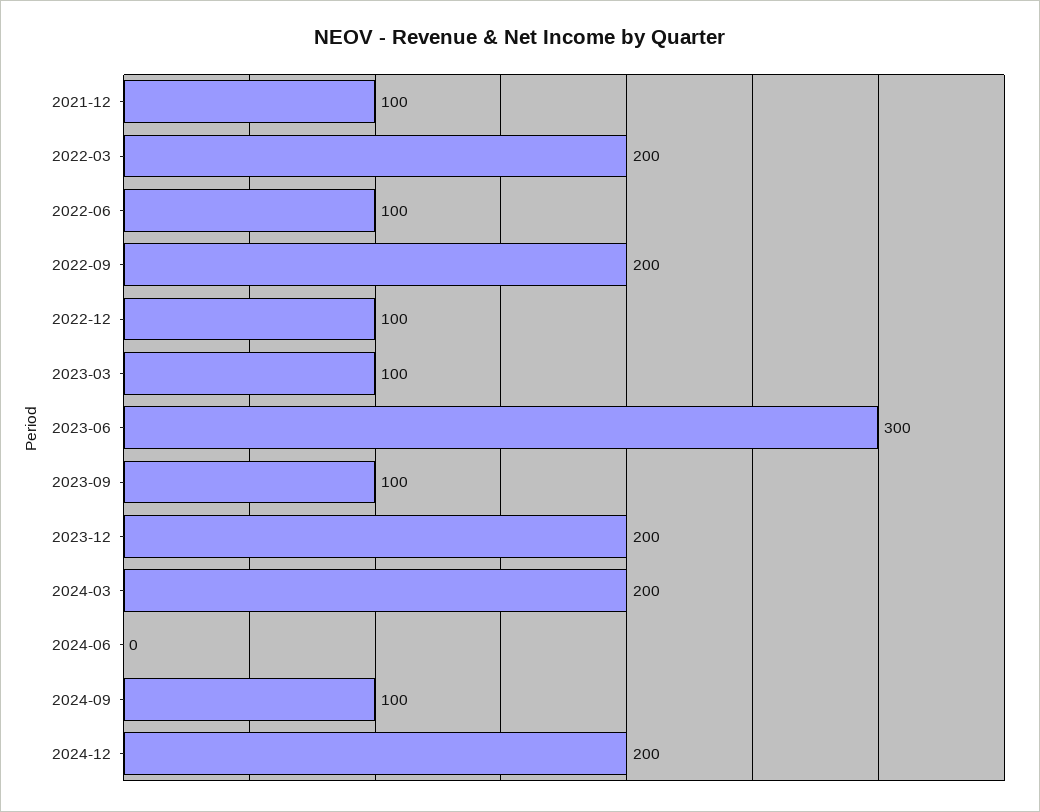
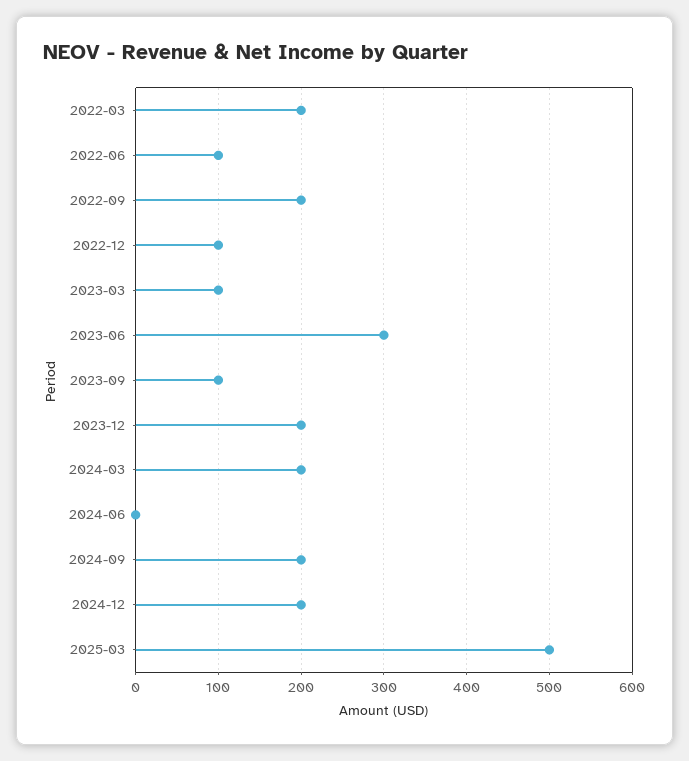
2021-12: 100 -> none
2024-09: 100 -> 200
2025-03: none -> 500

